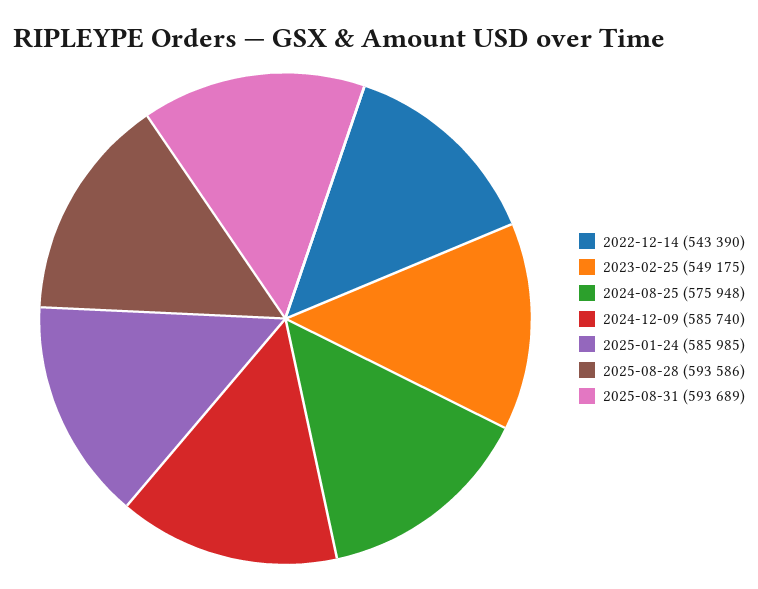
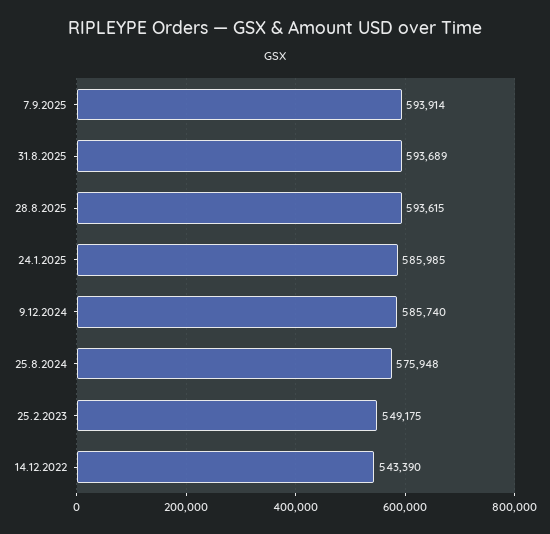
2025-08-28: 593586 -> 593615
7.9.2025: none -> 593914

